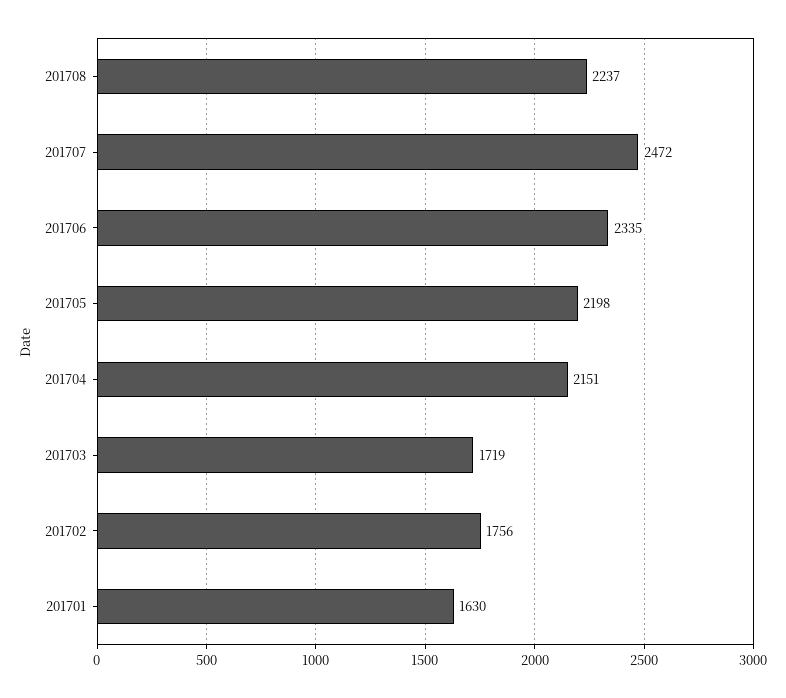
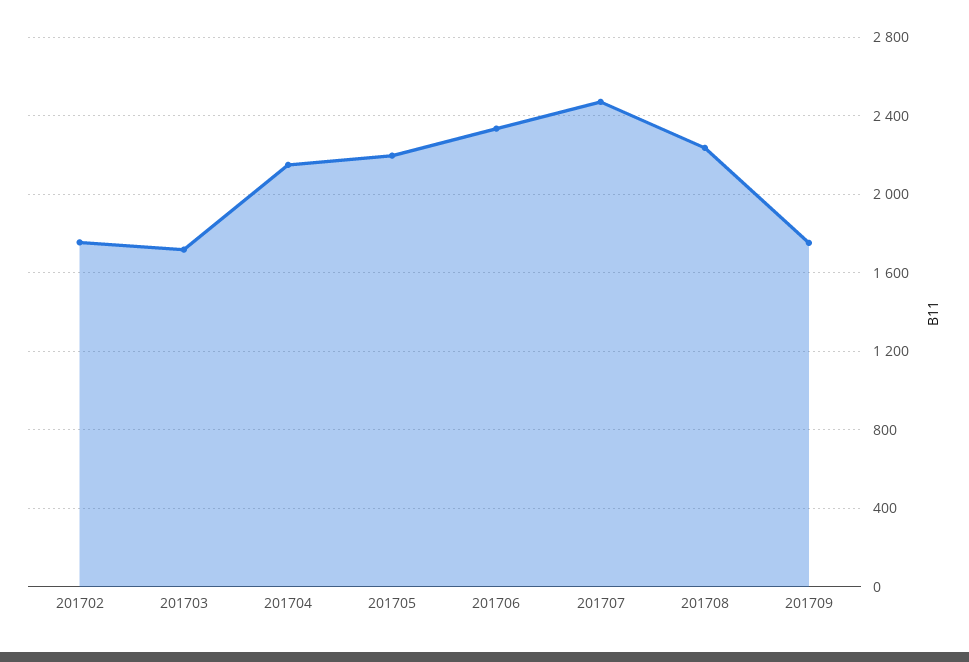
201701: 1630 -> none
201709: none -> 1750

